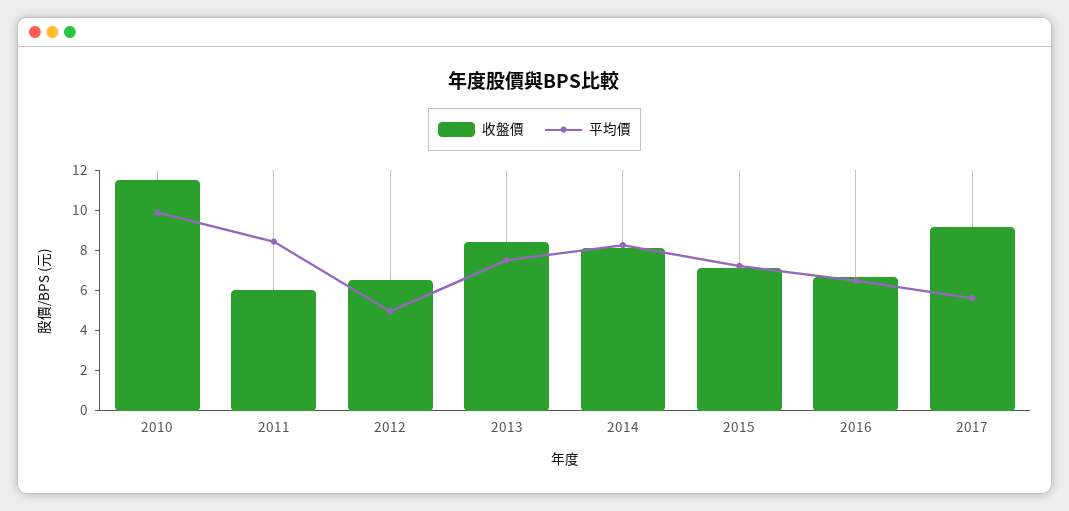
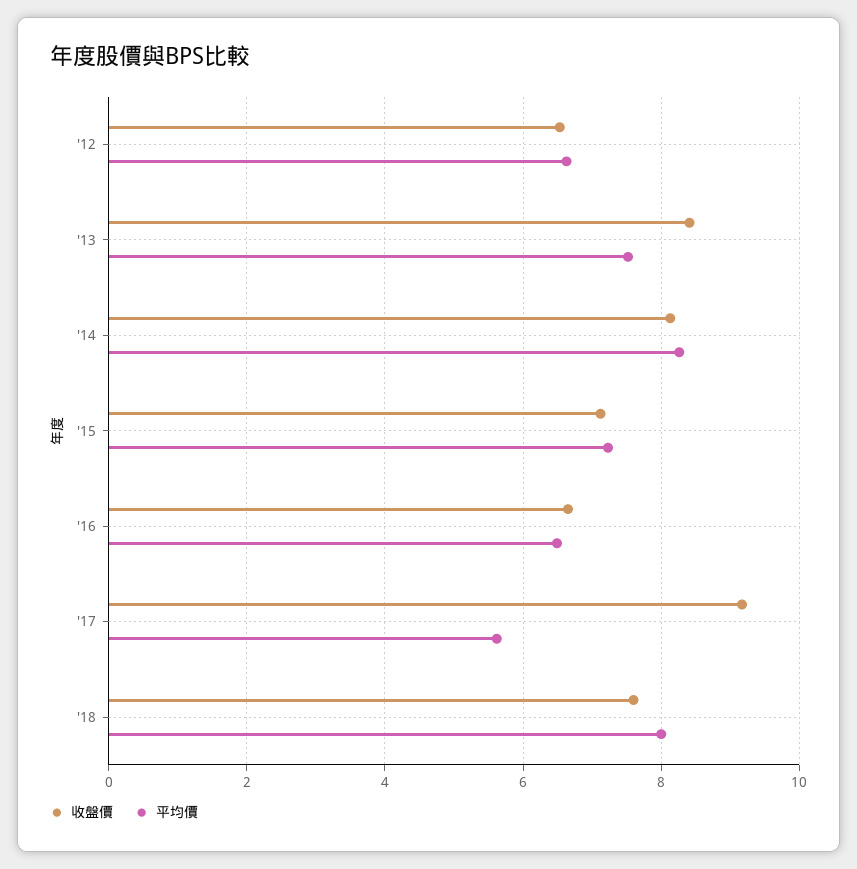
收盤價, 2010: 11.5 -> none
平均價, 2010: 10 -> none
收盤價, 2011: 6 -> none
平均價, 2011: 8.5 -> none
平均價, 2012: 5 -> 6.6
收盤價, '18: none -> 7.6
平均價, '18: none -> 8

